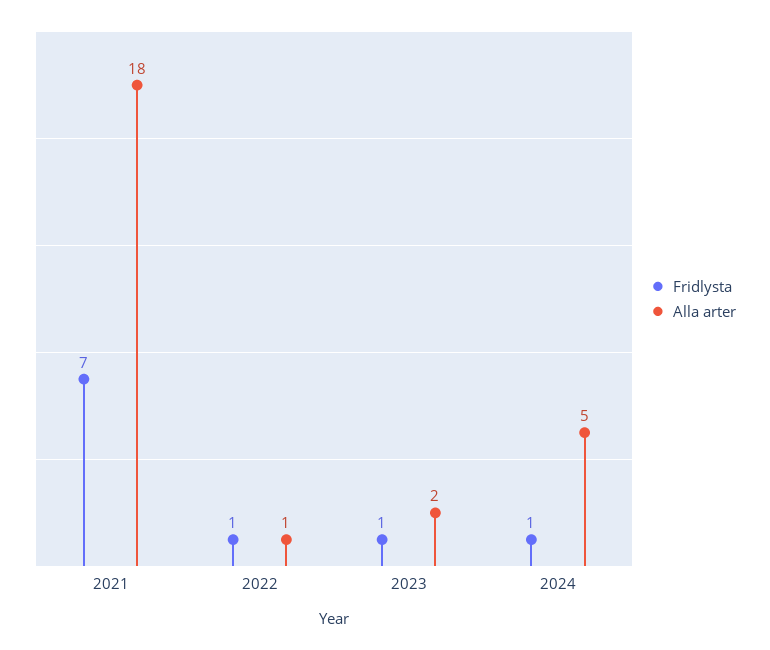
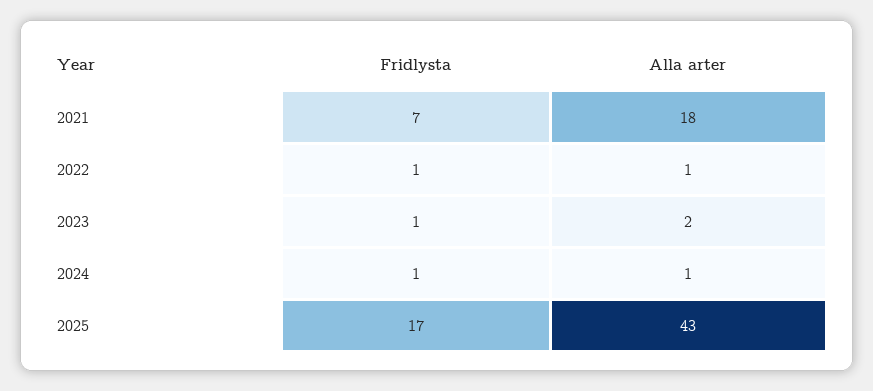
Alla arter, 2024: 5 -> 1
Fridlysta, 2025: none -> 17
Alla arter, 2025: none -> 43

